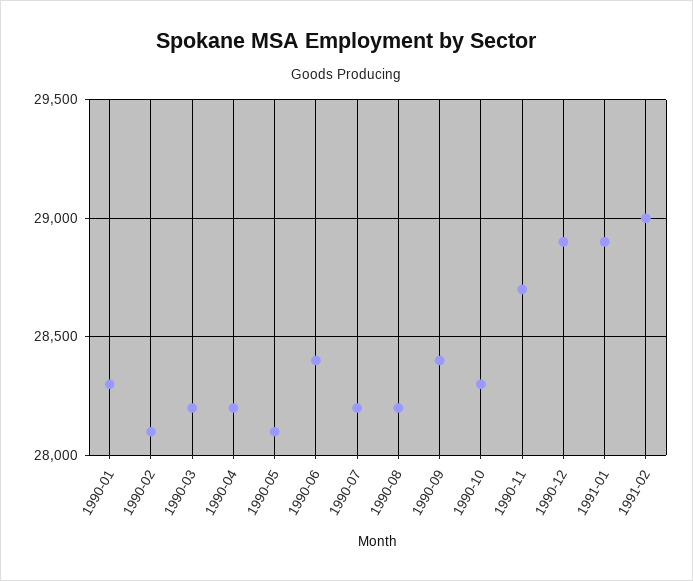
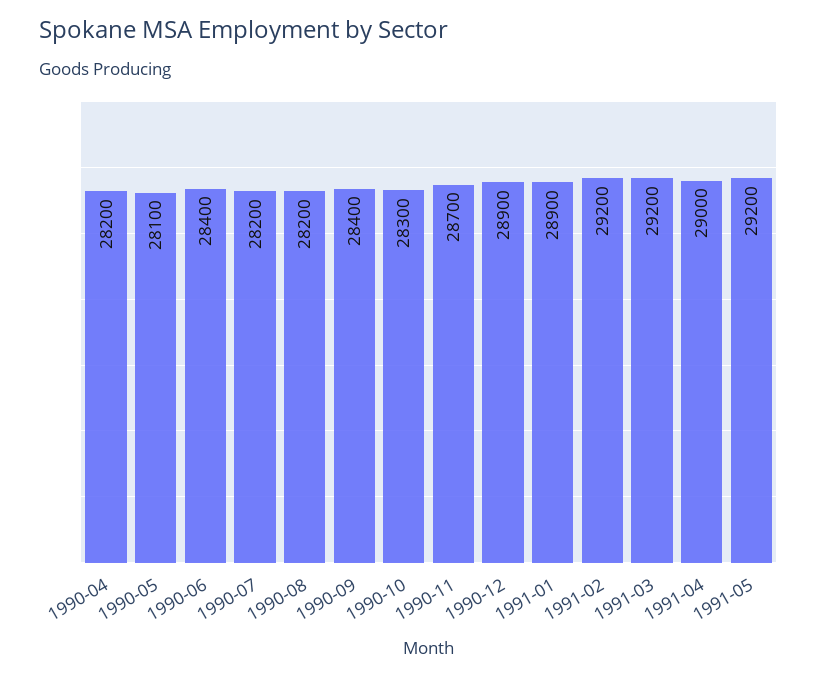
1990-01: 28300 -> none
1990-02: 28100 -> none
1990-03: 28200 -> none
1991-02: 29000 -> 29200
1991-03: none -> 29200
1991-04: none -> 29000
1991-05: none -> 29200

